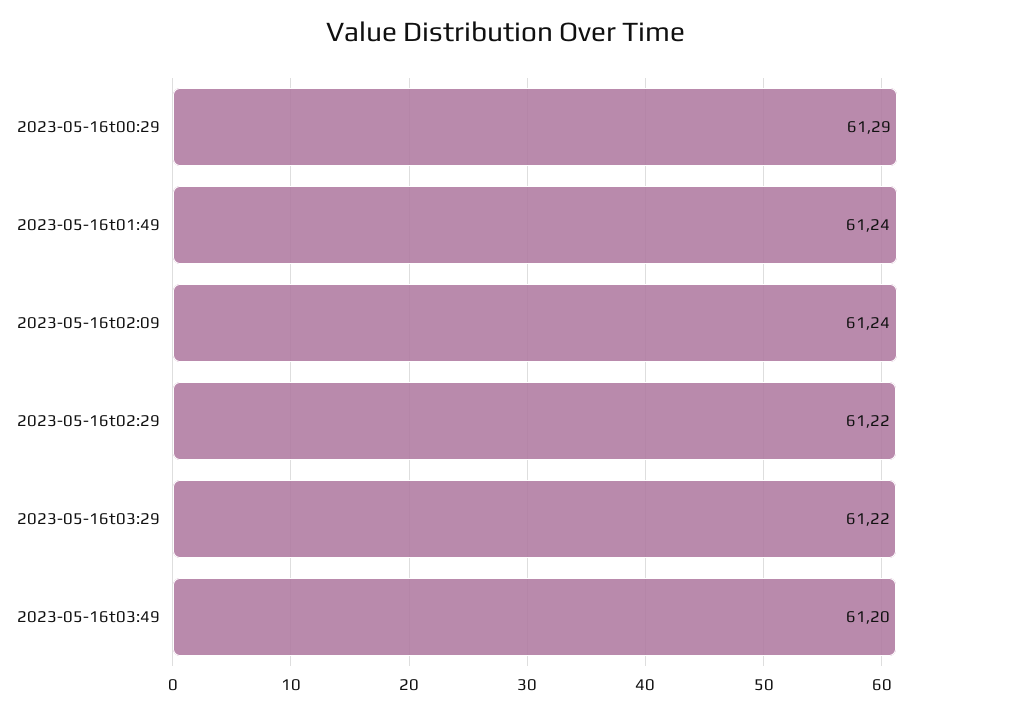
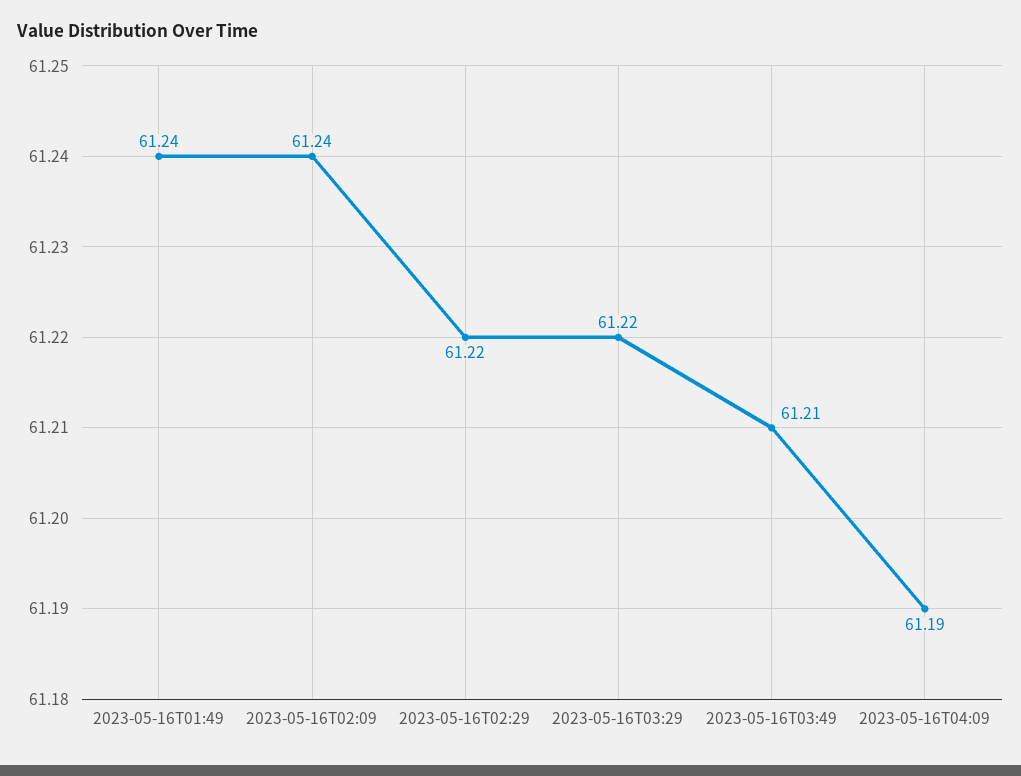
2023-05-16t00:29: 61.29 -> none
2023-05-16t03:49: 61.2 -> 61.21
2023-05-16T04:09: none -> 61.19

